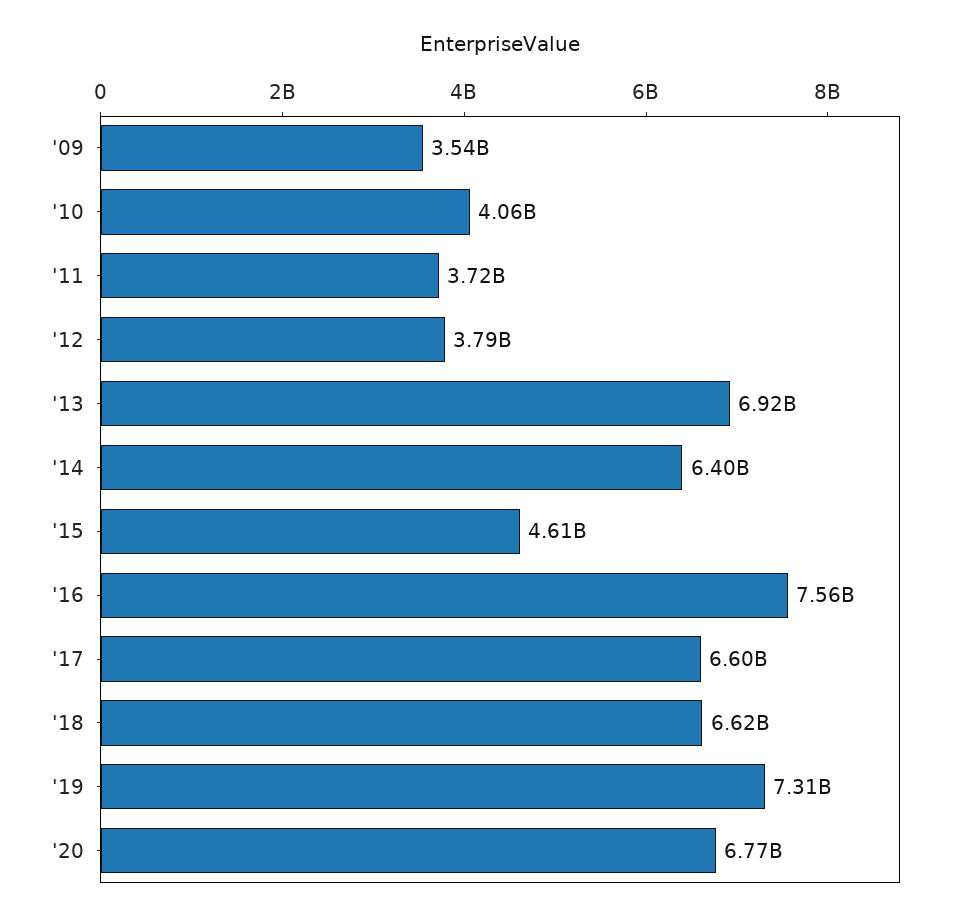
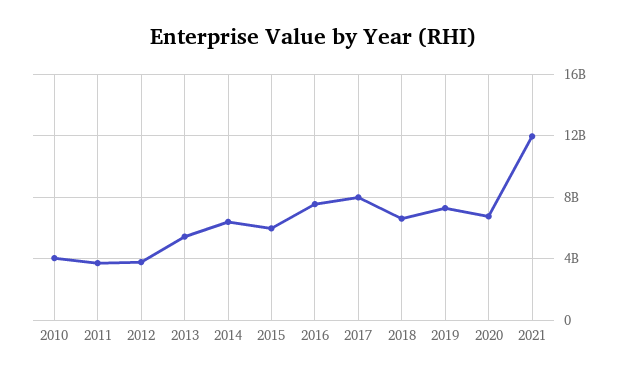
'09: 3540000000 -> none
'13: 6920000000 -> 5500000000
'15: 4610000000 -> 6000000000
'17: 6600000000 -> 8000000000
2021: none -> 12000000000

